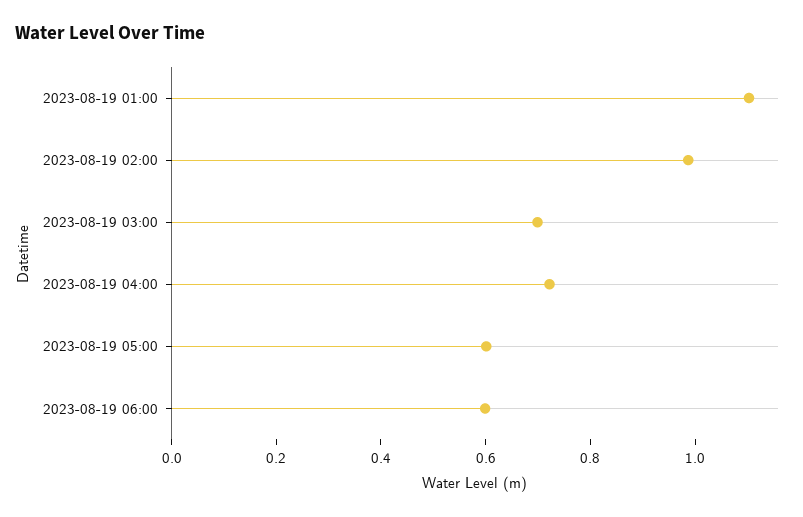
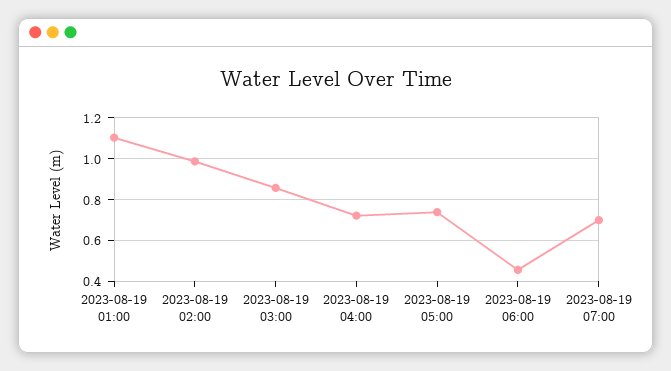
2023-08-19 03:00: 0.7 -> 0.85
2023-08-19 05:00: 0.6 -> 0.75
2023-08-19 06:00: 0.6 -> 0.45
2023-08-19 07:00: none -> 0.7

